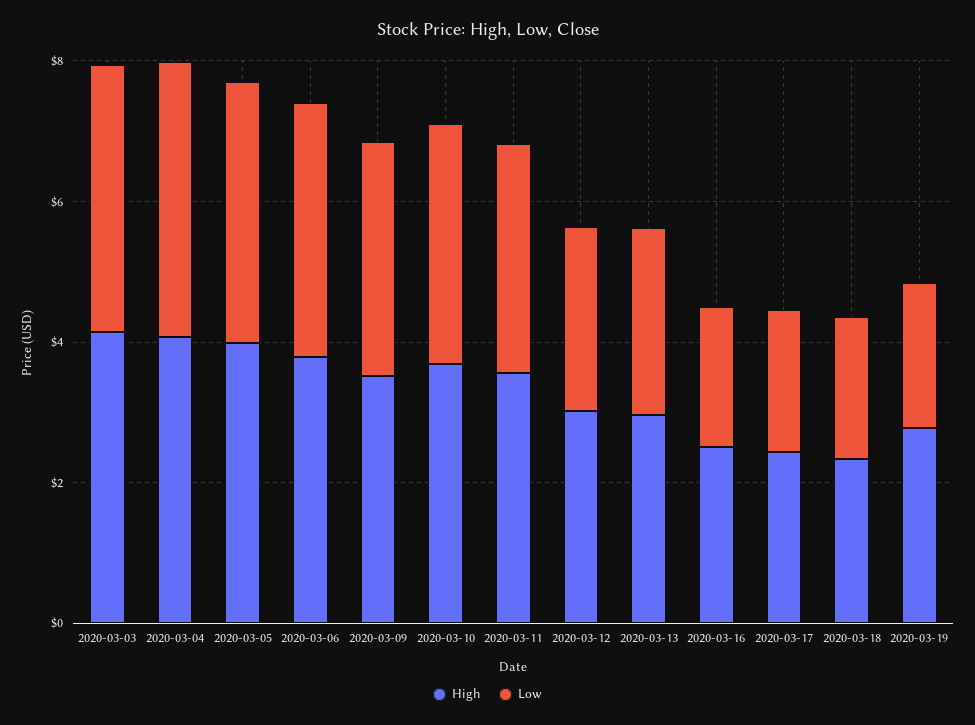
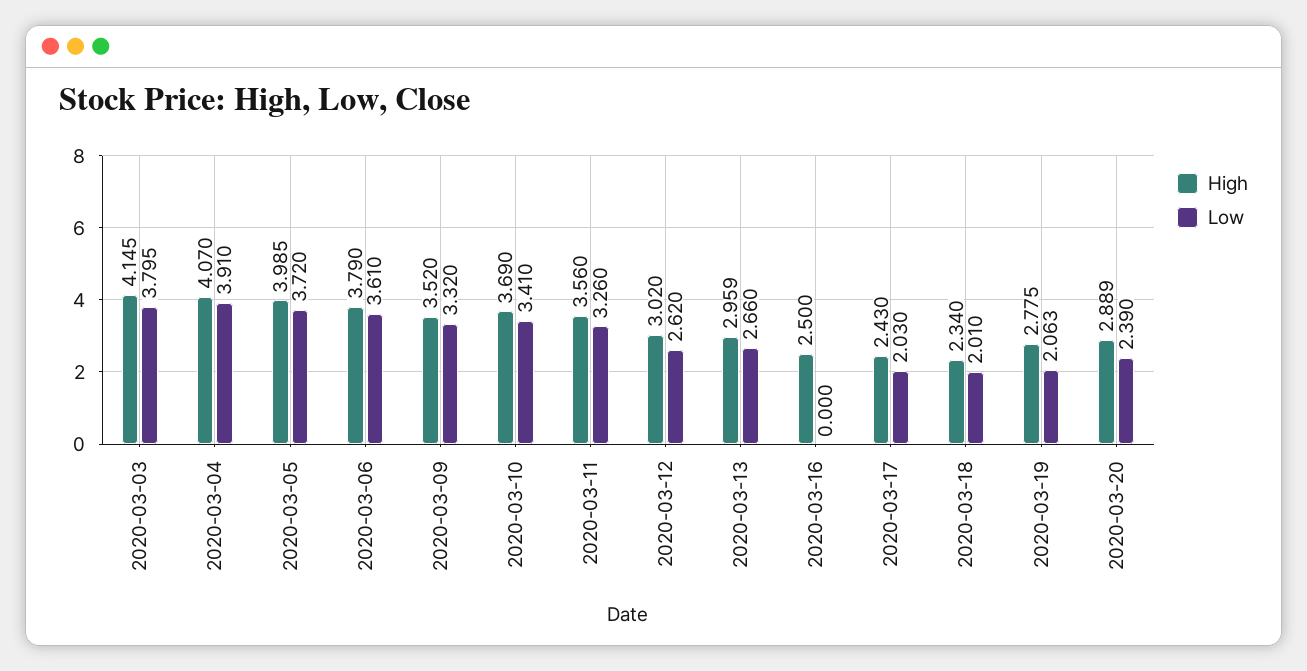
Low, 2020-03-16: 2 -> 0
High, 2020-03-20: none -> 2.889
Low, 2020-03-20: none -> 2.39

